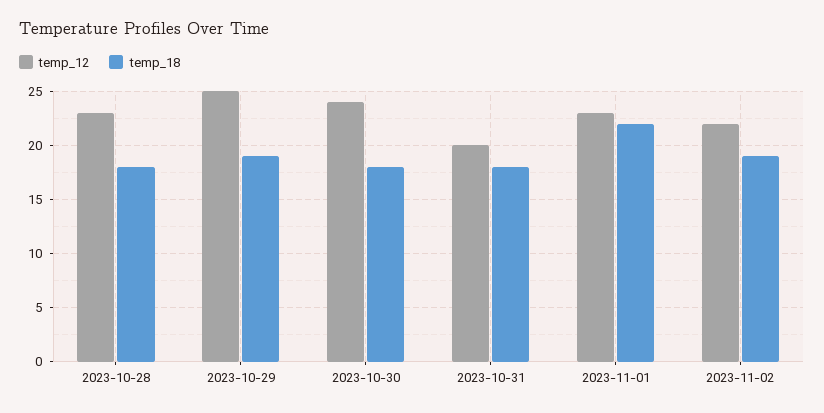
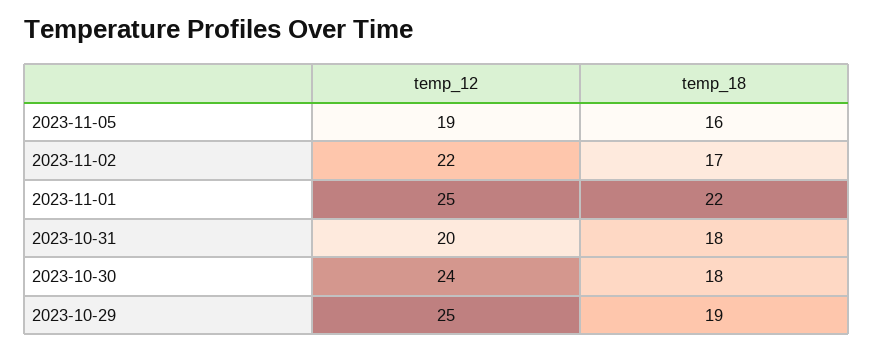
temp_12, 2023-10-28: 23 -> none
temp_18, 2023-10-28: 18 -> none
temp_12, 2023-11-01: 23 -> 25
temp_18, 2023-11-02: 19 -> 17
temp_12, 2023-11-05: none -> 19
temp_18, 2023-11-05: none -> 16

